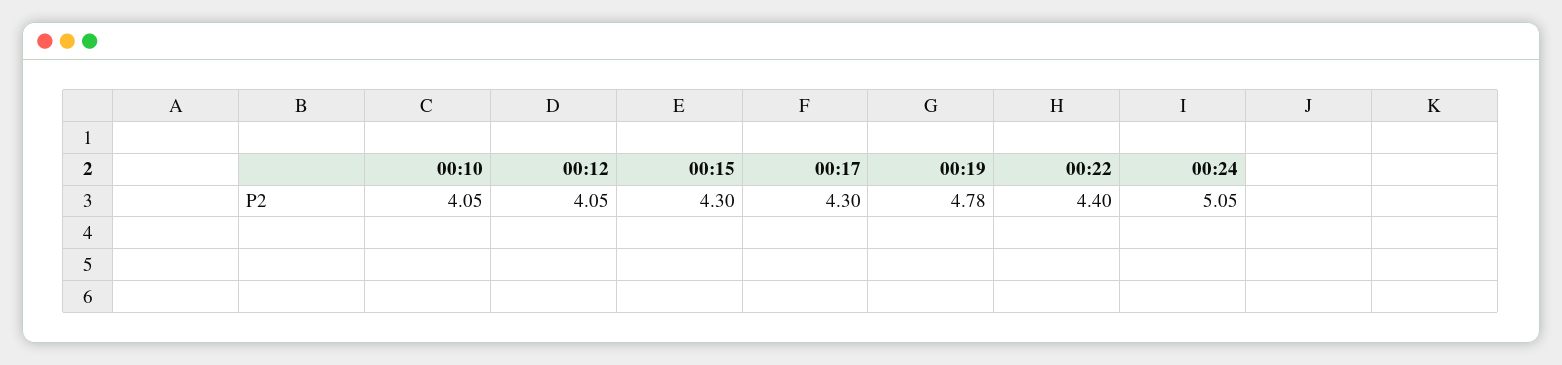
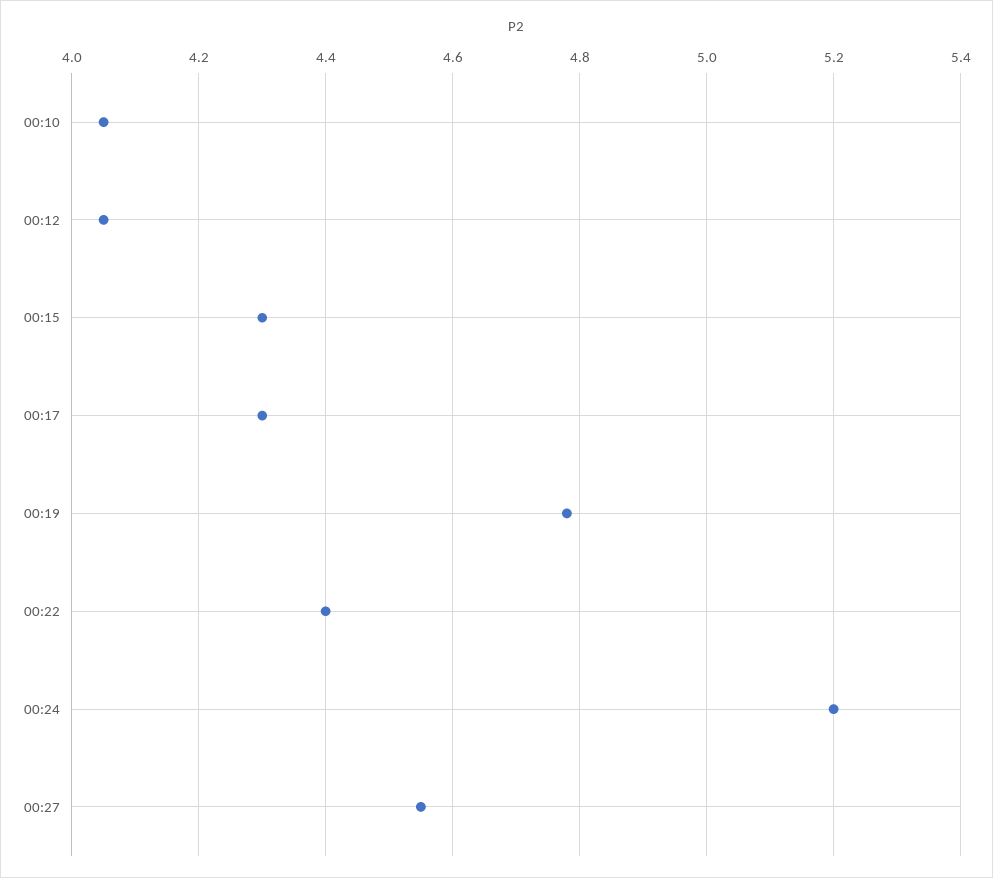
00:24: 5.05 -> 5.2
00:27: none -> 4.55

